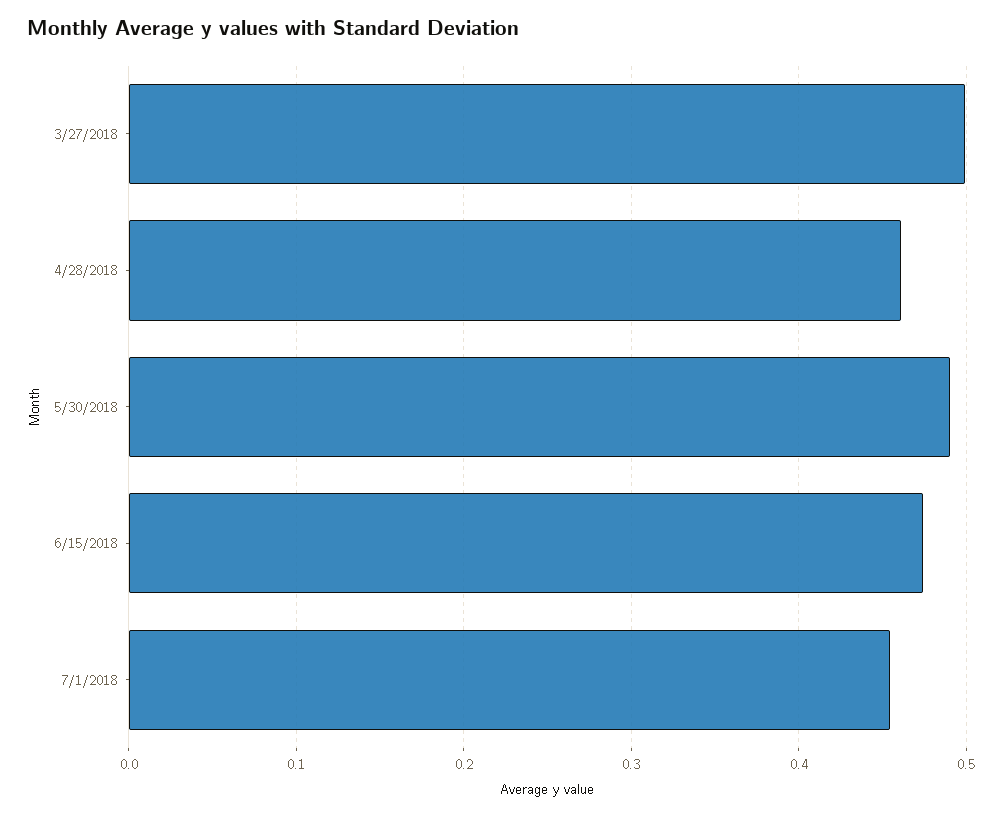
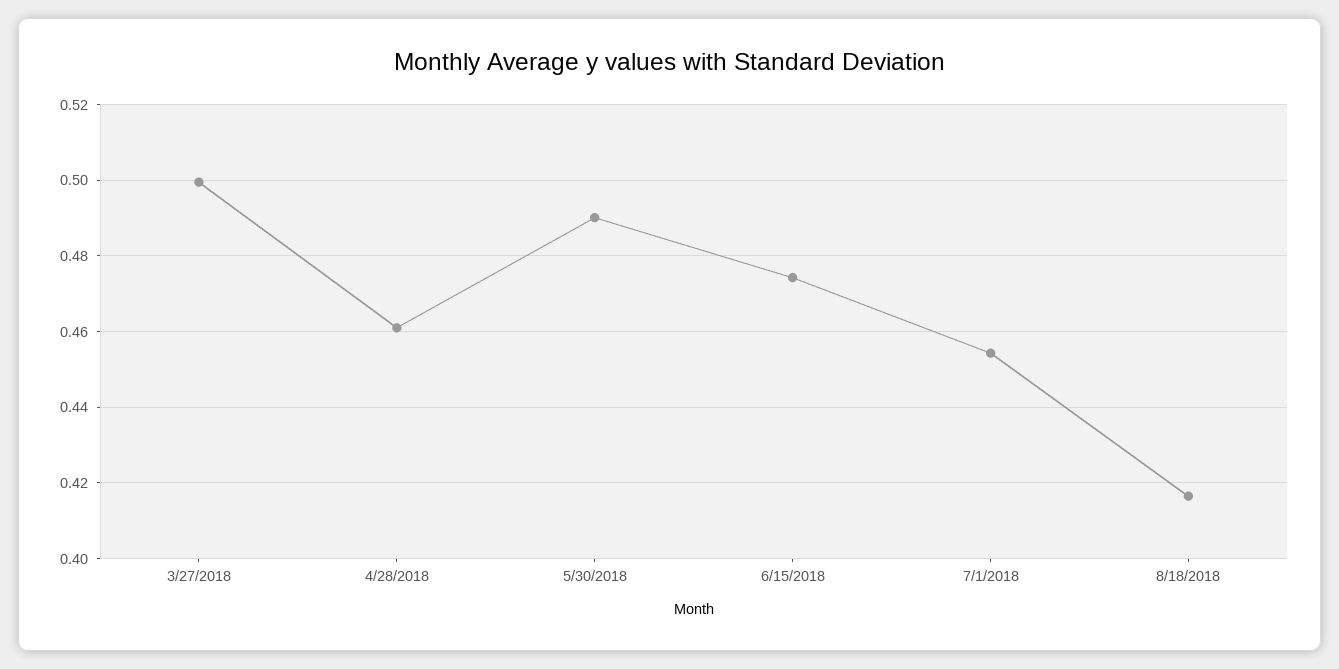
8/18/2018: none -> 0.416

